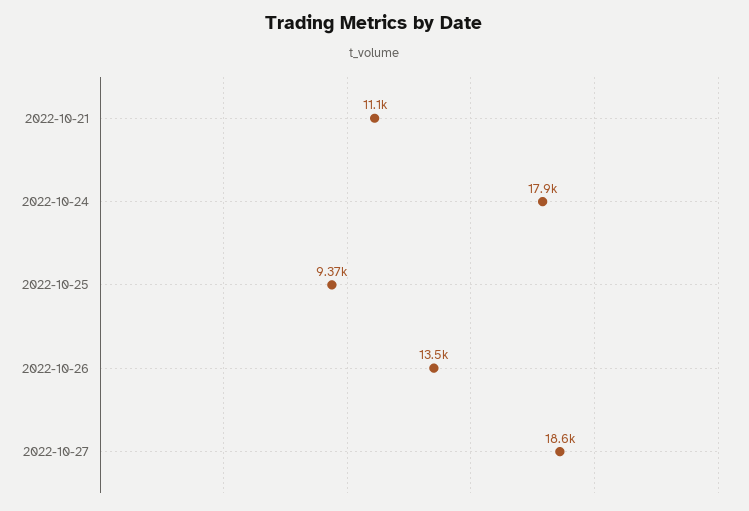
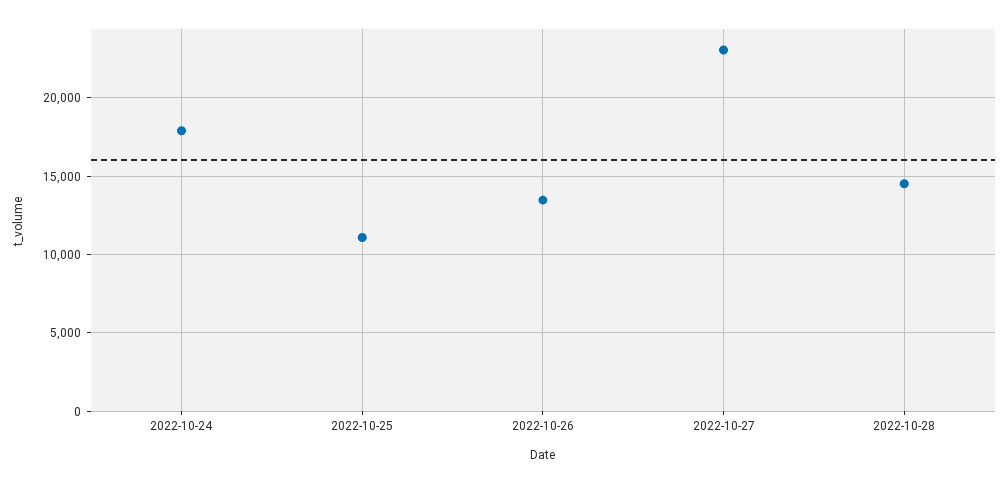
2022-10-21: 11100 -> none
2022-10-25: 9370 -> 11000
2022-10-27: 18600 -> 23000
2022-10-28: none -> 14500

